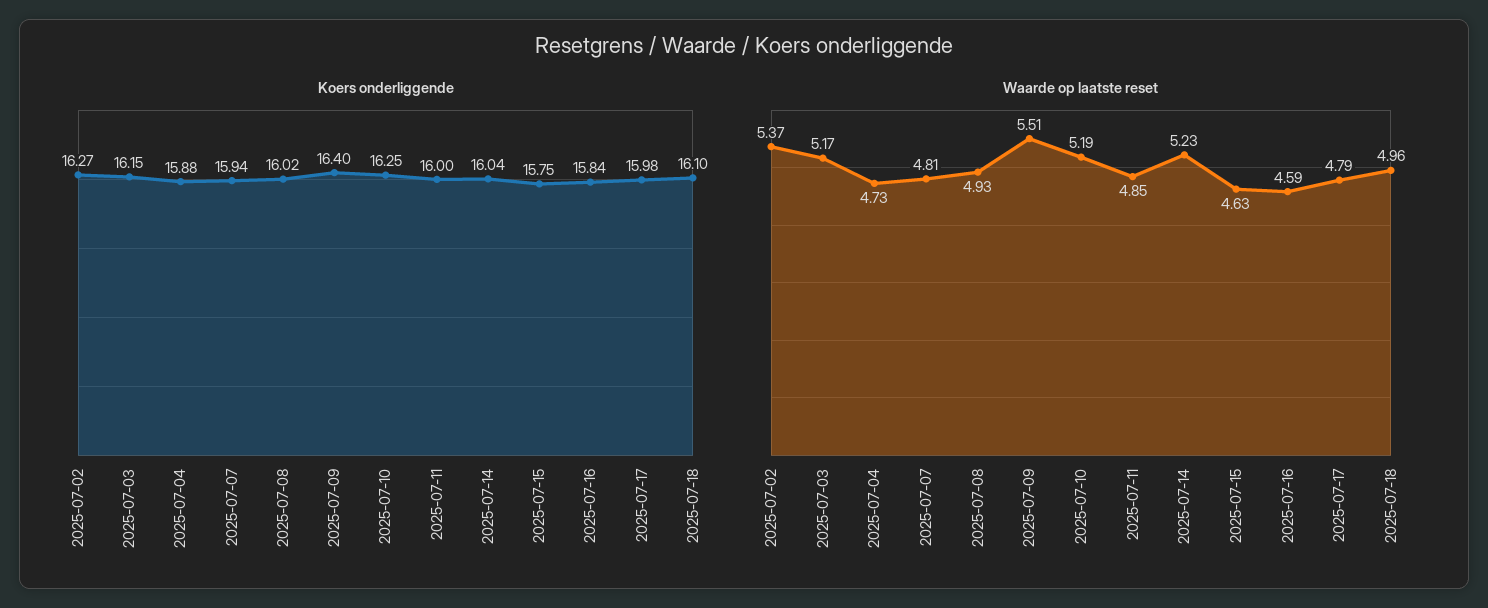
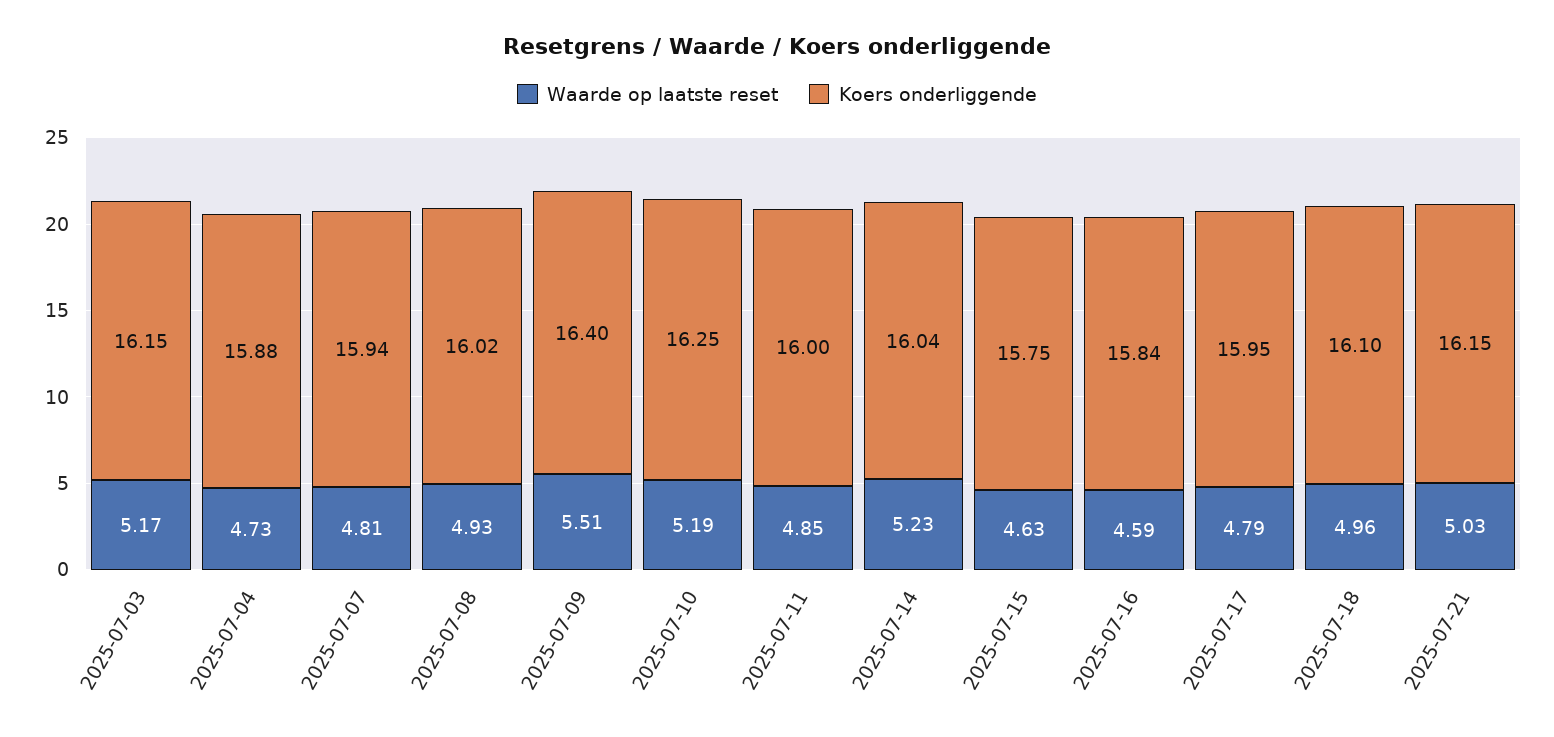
Koers onderliggende, 2025-07-02: 16.27 -> none
Koers onderliggende, 2025-07-17: 15.98 -> 15.95
Waarde op laatste reset, 2025-07-02: 5.37 -> none
Waarde op laatste reset, 2025-07-21: none -> 5.03
Koers onderliggende, 2025-07-21: none -> 16.15

